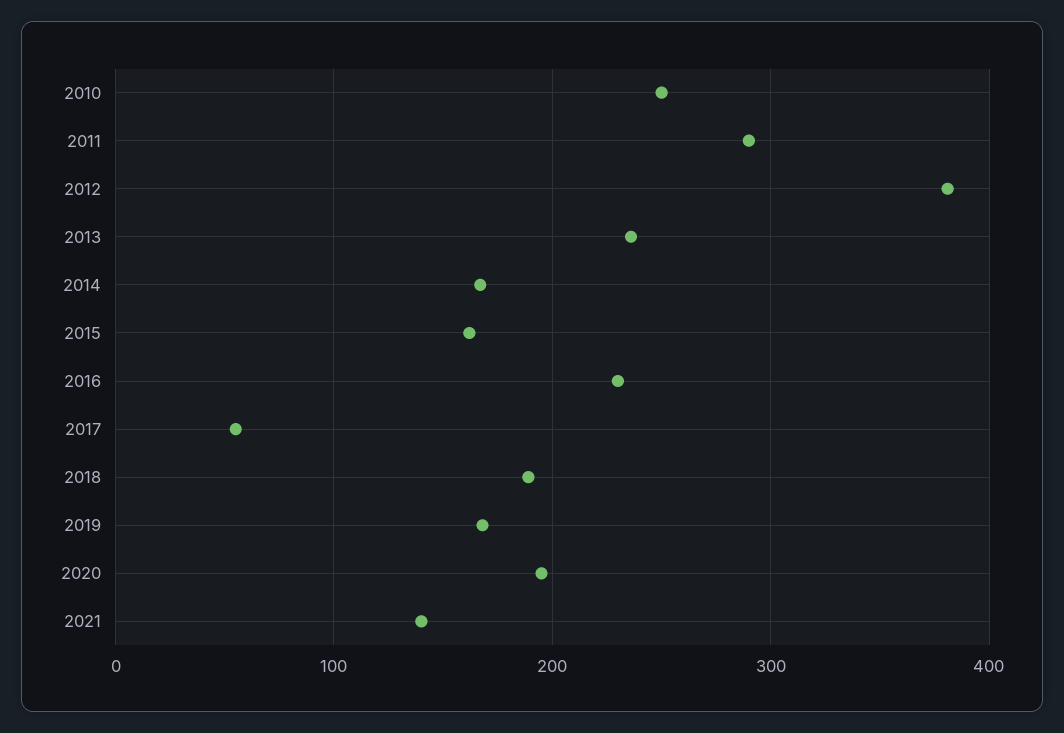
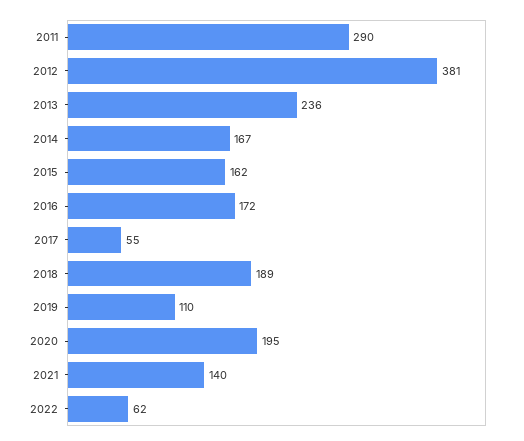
2010: 250 -> none
2016: 230 -> 172
2019: 170 -> 110
2022: none -> 62

